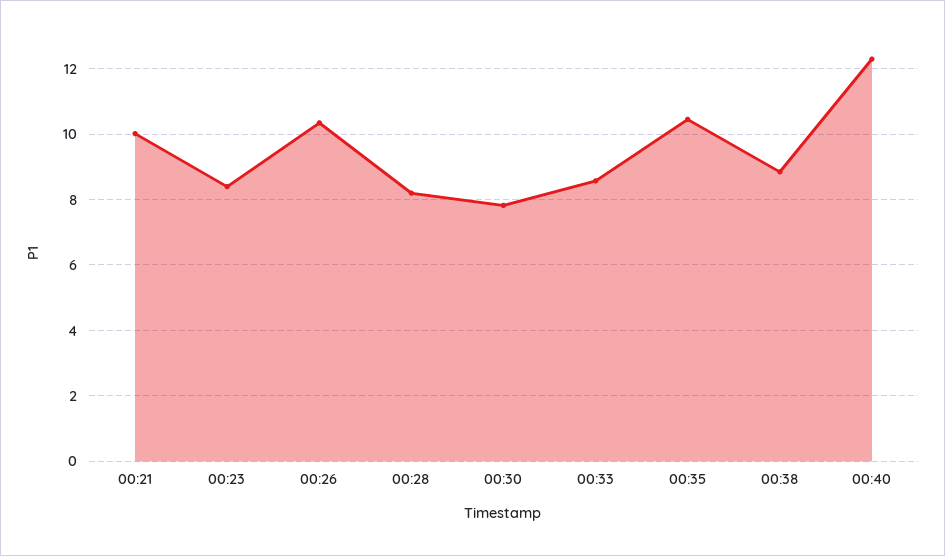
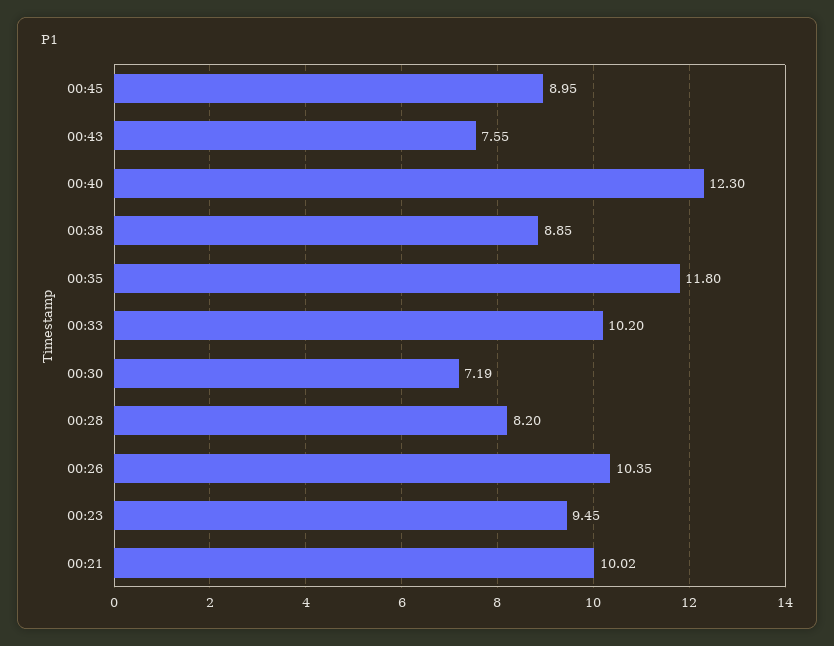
00:23: 8.4 -> 9.45
00:30: 7.8 -> 7.19
00:33: 8.6 -> 10.2
00:35: 10.4 -> 11.8
00:45: none -> 8.95
00:43: none -> 7.55

